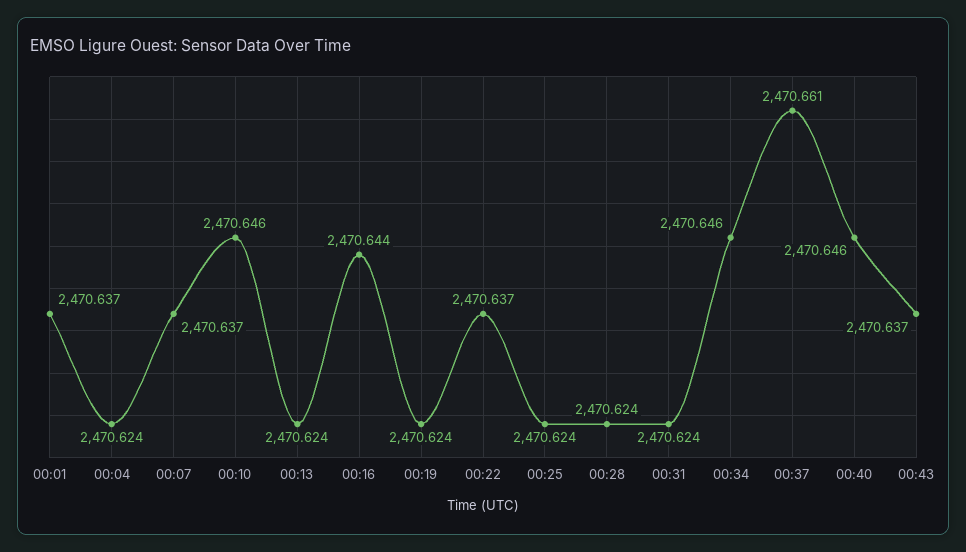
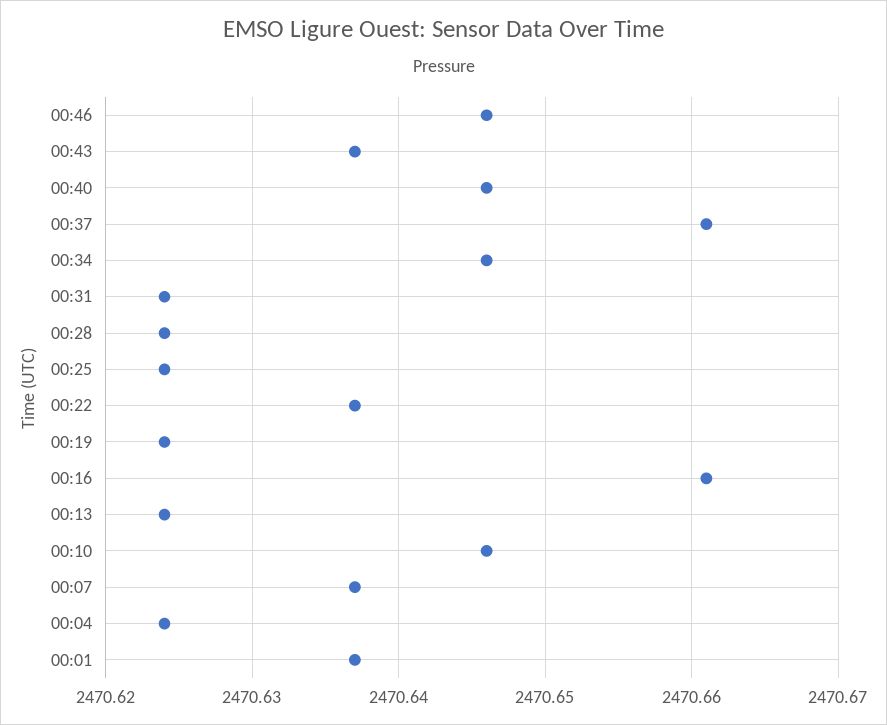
00:16: 2470.644 -> 2470.661
00:46: none -> 2470.646

